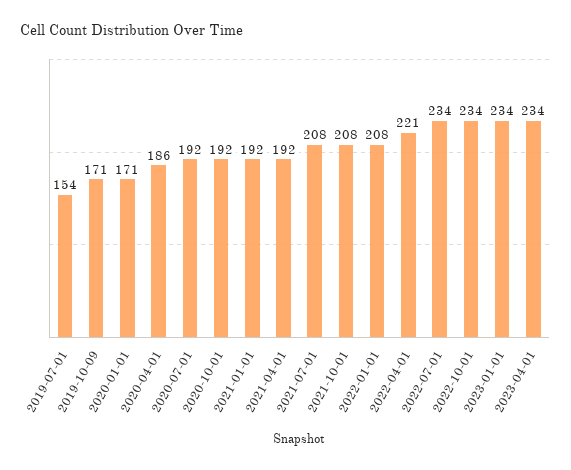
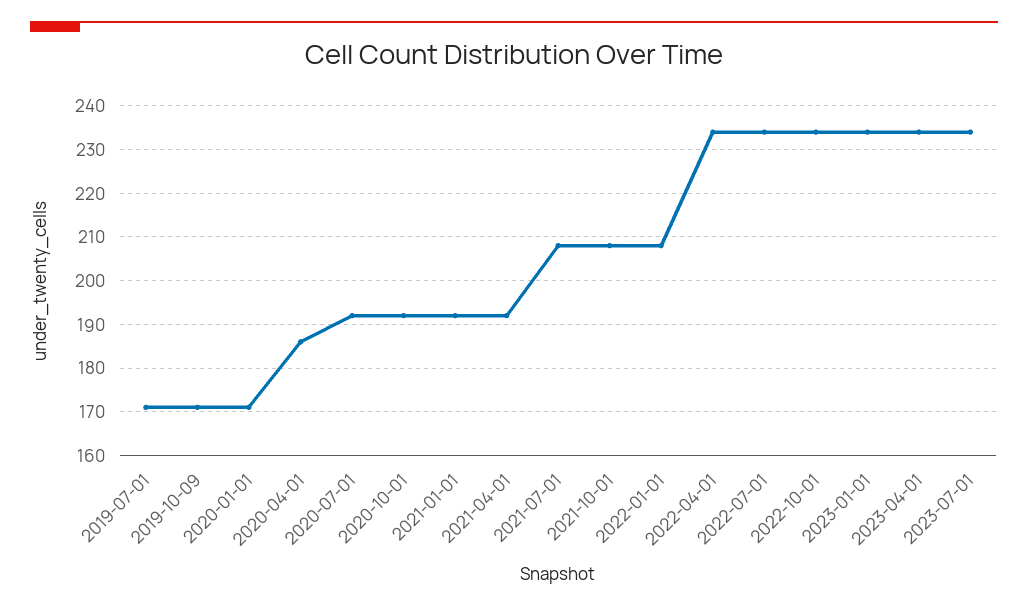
2019-07-01: 154 -> 170
2022-04-01: 221 -> 235
2023-07-01: none -> 235

